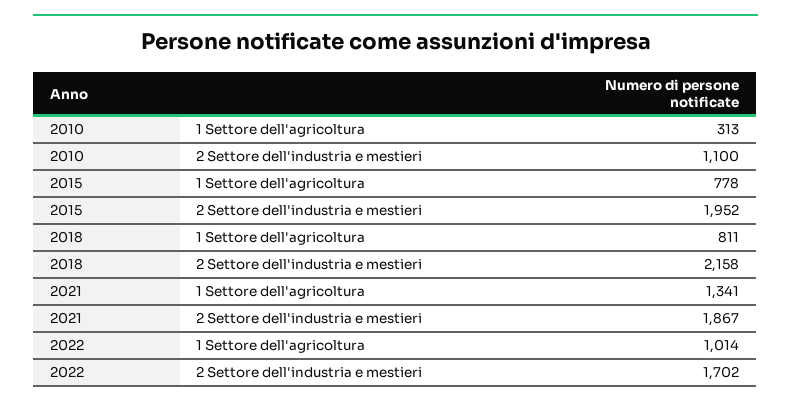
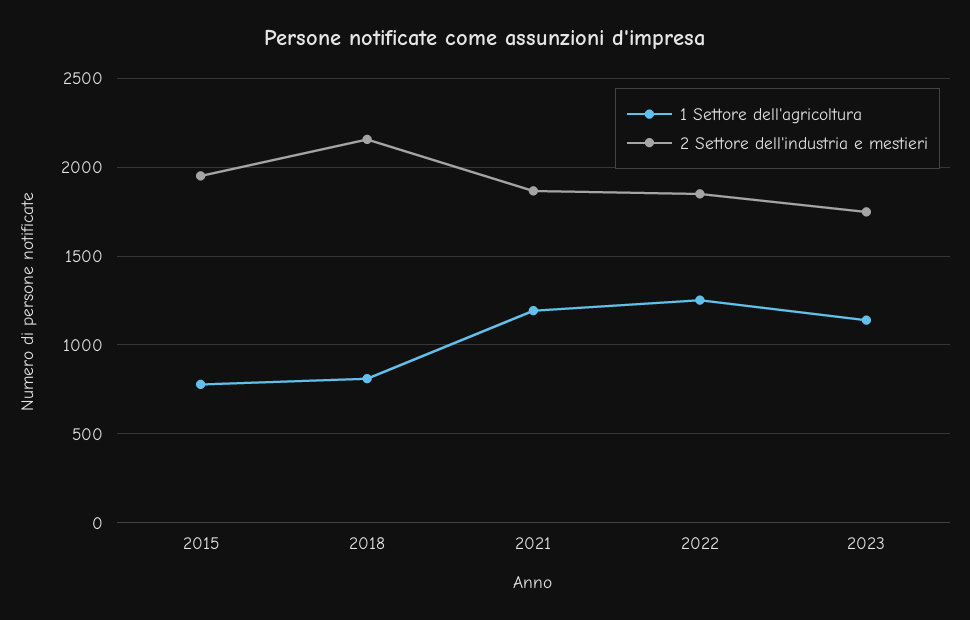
1 Settore dell'agricoltura, 2010: 313 -> none
2 Settore dell'industria e mestieri, 2010: 1100 -> none
1 Settore dell'agricoltura, 2021: 1341 -> 1200
1 Settore dell'agricoltura, 2022: 1014 -> 1250
2 Settore dell'industria e mestieri, 2022: 1702 -> 1850
1 Settore dell'agricoltura, 2023: none -> 1150
2 Settore dell'industria e mestieri, 2023: none -> 1750

